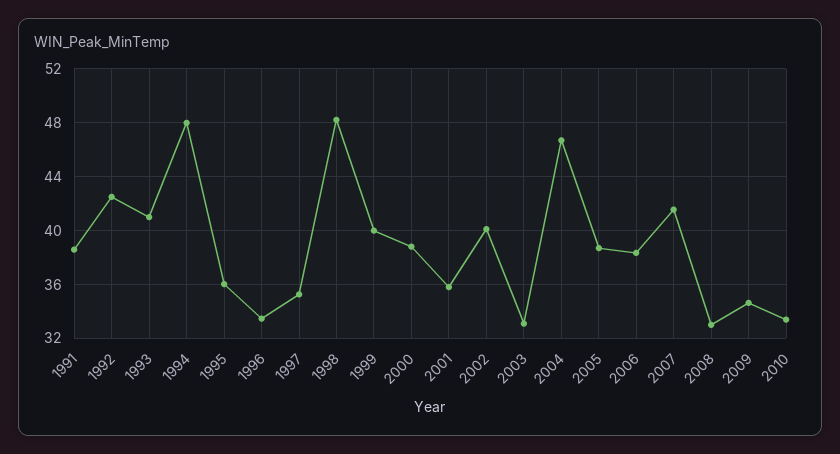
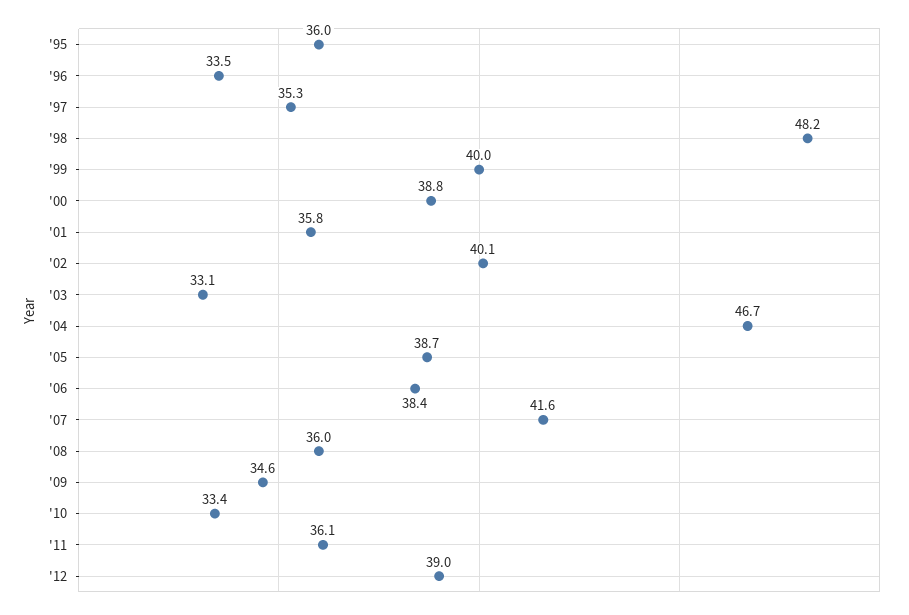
1991: 38.5 -> none
1992: 42.5 -> none
1993: 41 -> none
1994: 48 -> none
2008: 33 -> 36
'11: none -> 36.1
'12: none -> 39

